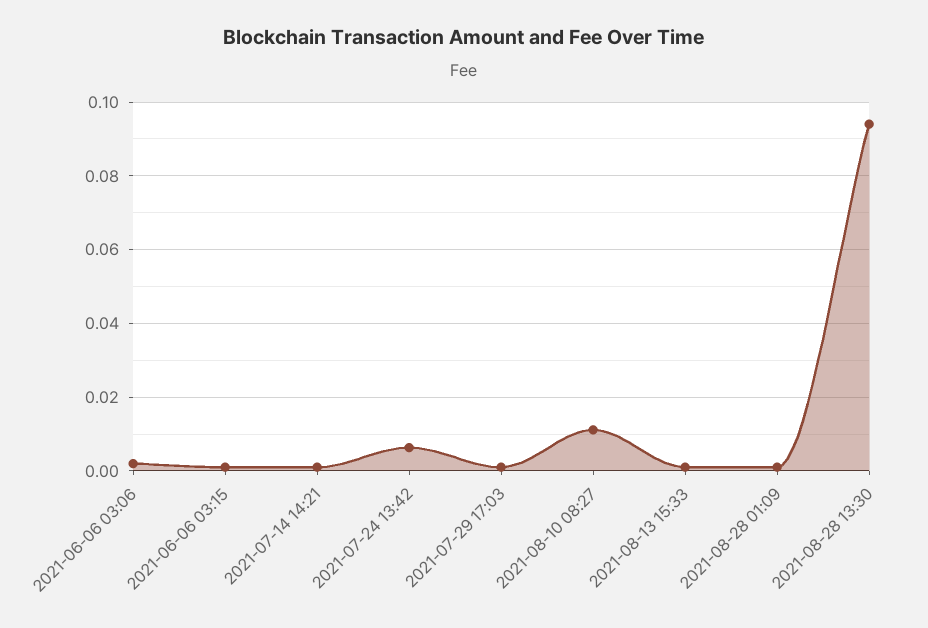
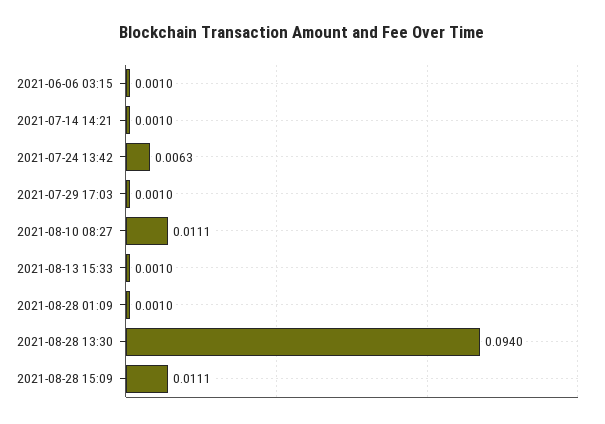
2021-06-06 03:06: 0.002 -> none
2021-08-28 15:09: none -> 0.0111

